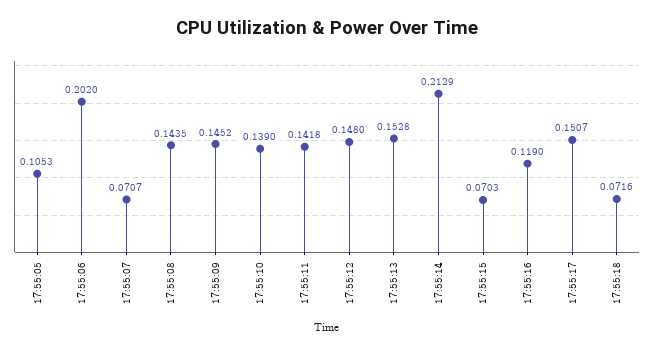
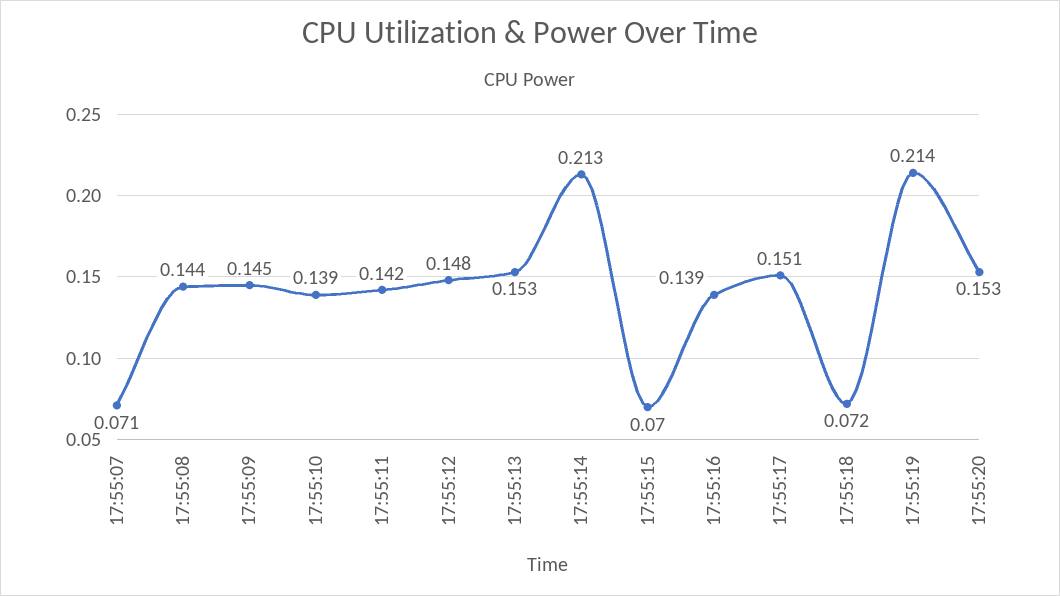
17:55:05: 0.1053 -> none
17:55:06: 0.202 -> none
17:55:16: 0.119 -> 0.139
17:55:19: none -> 0.214
17:55:20: none -> 0.153

